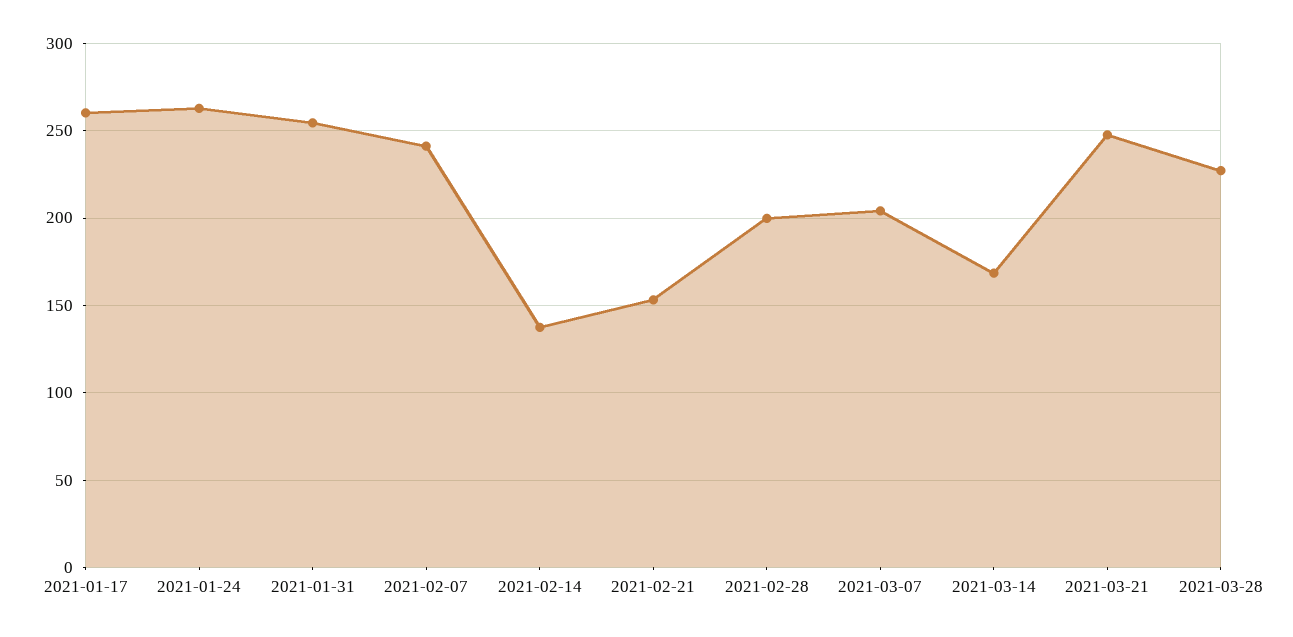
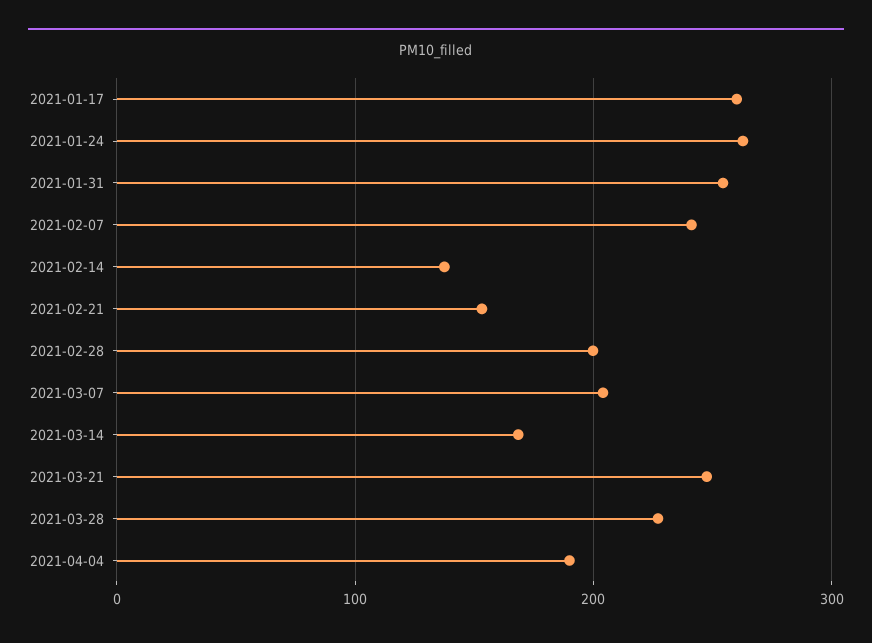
2021-04-04: none -> 190

